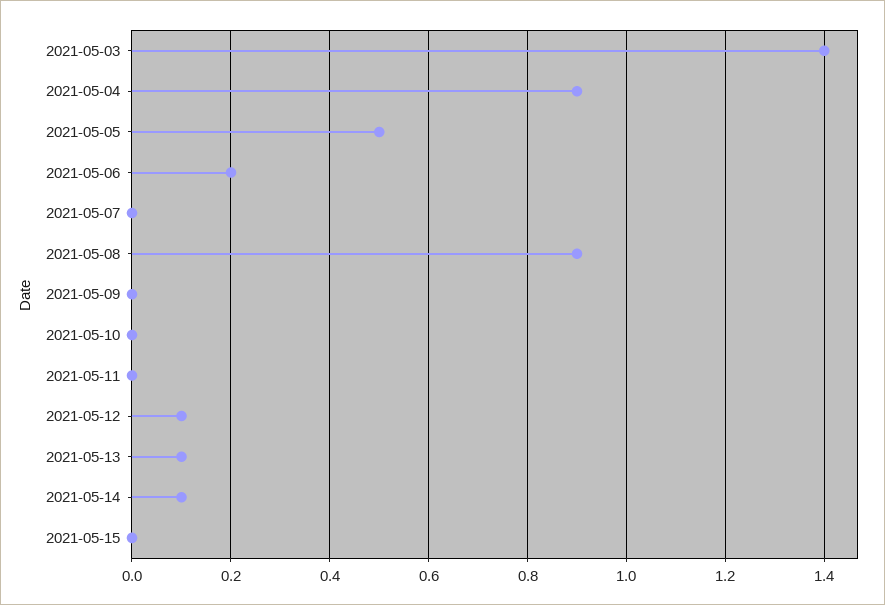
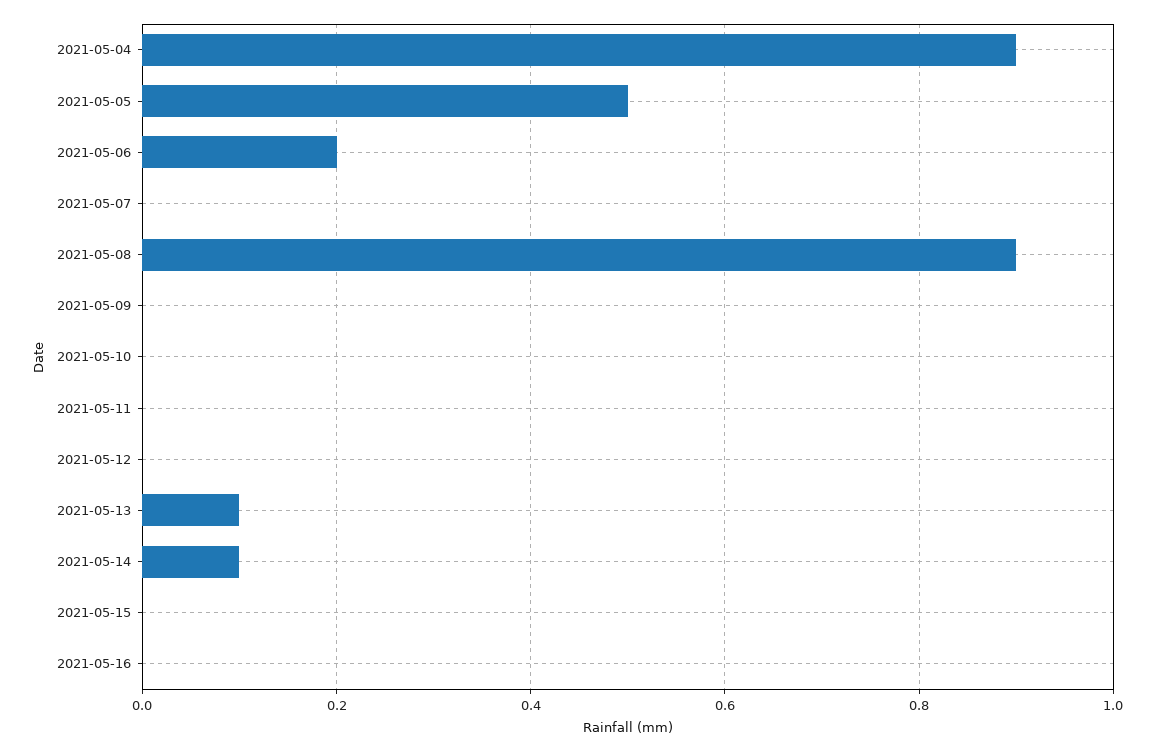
2021-05-03: 1.4 -> none
2021-05-12: 0.1 -> 0
2021-05-16: none -> 0

